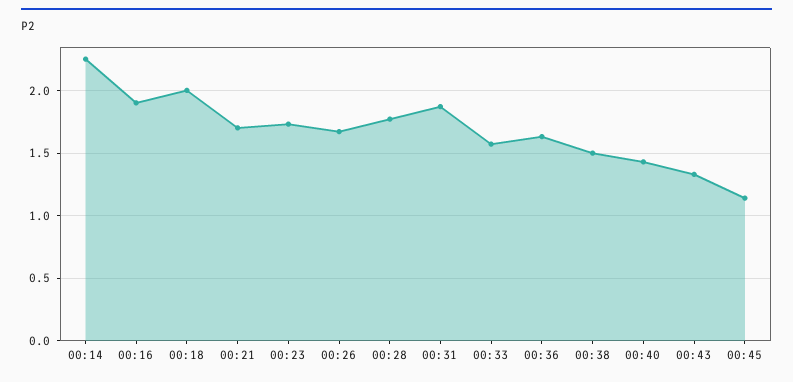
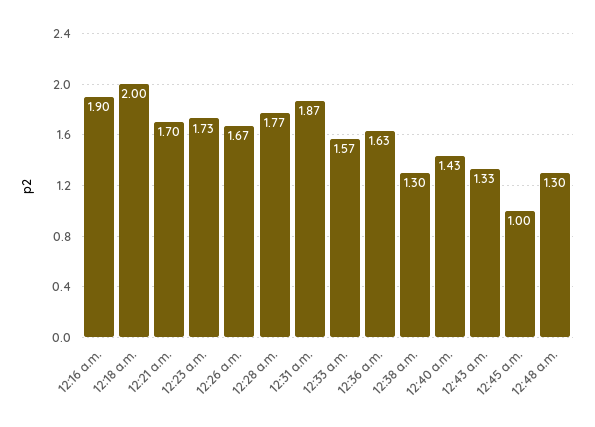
00:14: 2.25 -> none
00:38: 1.5 -> 1.3
00:45: 1.15 -> 1
12:48 a.m.: none -> 1.3

